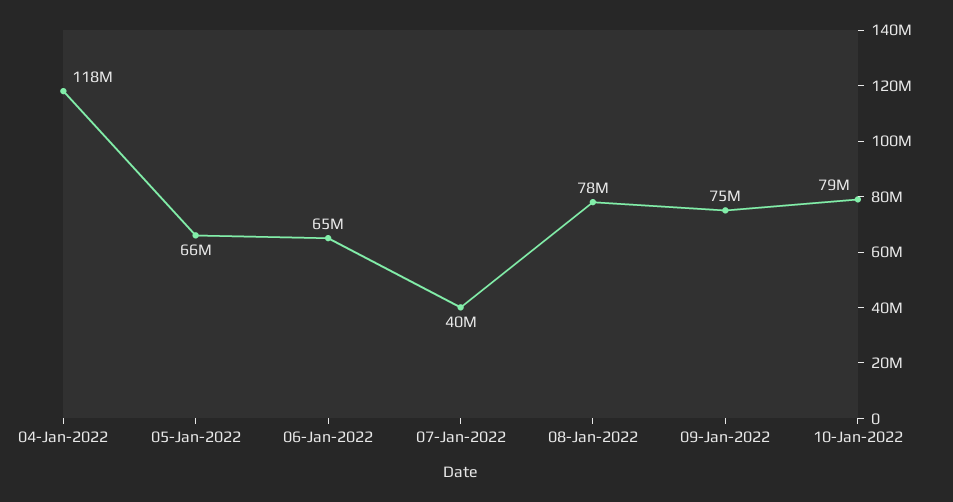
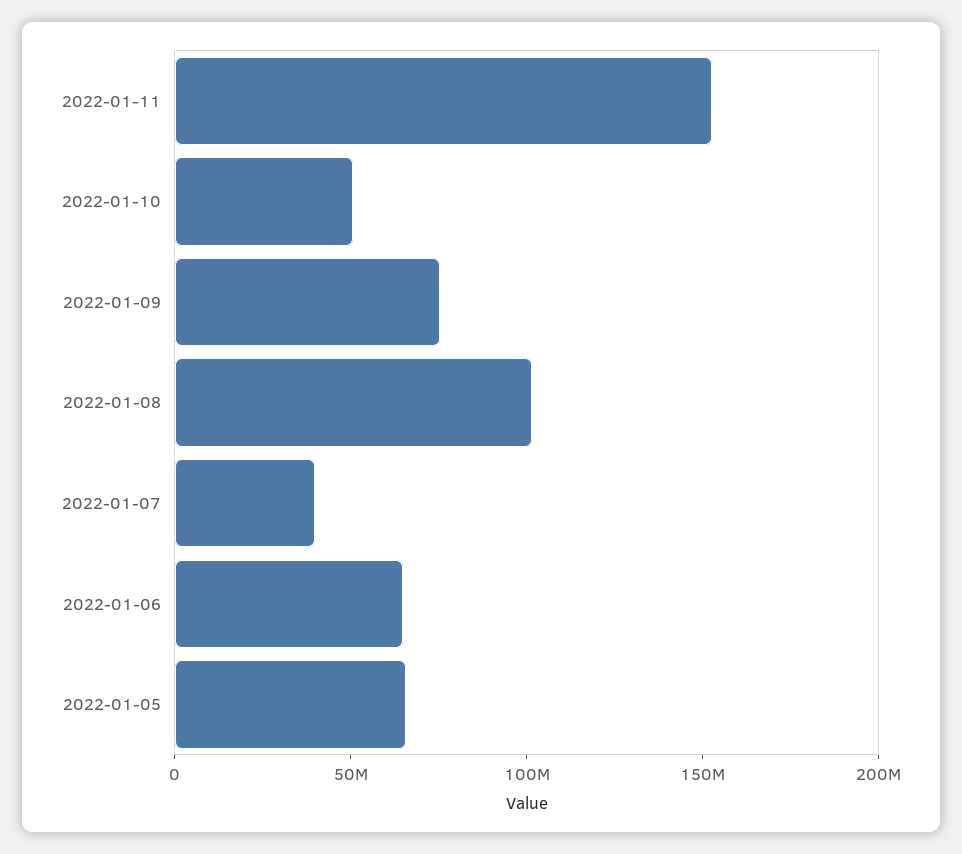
04-Jan-2022: 118000000 -> none
08-Jan-2022: 78000000 -> 100000000
10-Jan-2022: 79000000 -> 50000000
2022-01-11: none -> 150000000

